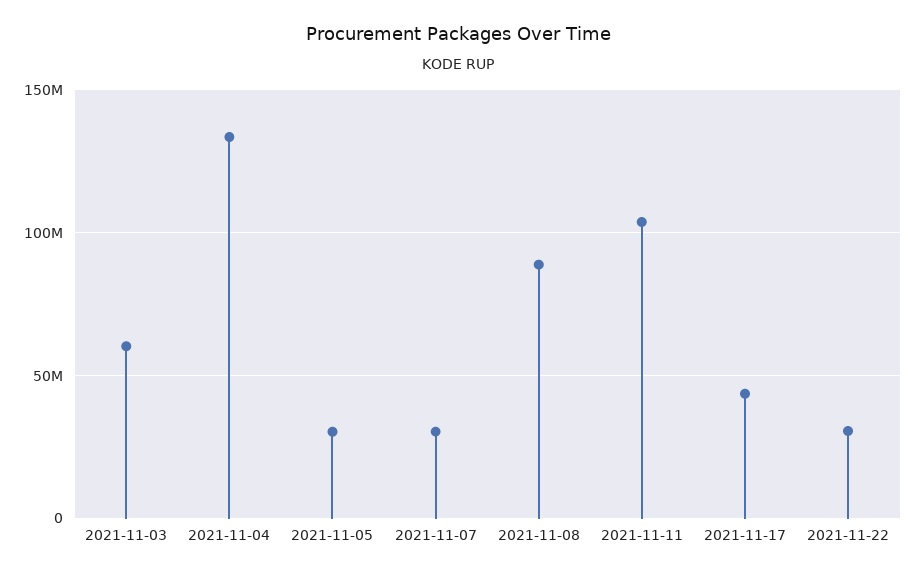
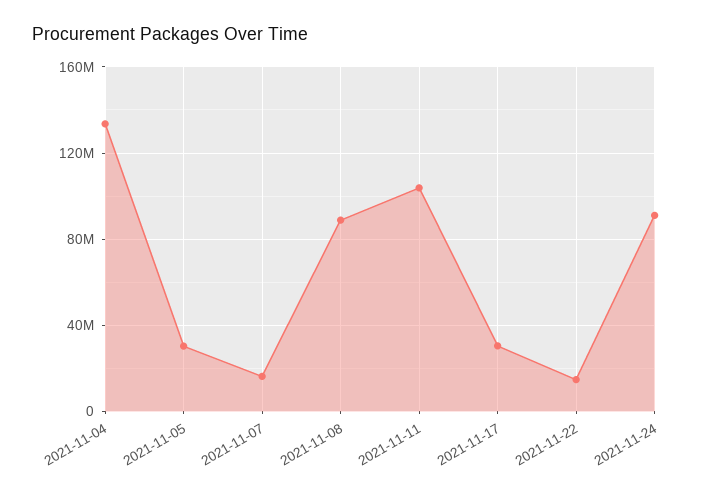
2021-11-03: 60000000 -> none
2021-11-07: 30000000 -> 15000000
2021-11-17: 45000000 -> 30000000
2021-11-22: 30000000 -> 15000000
2021-11-24: none -> 90000000

